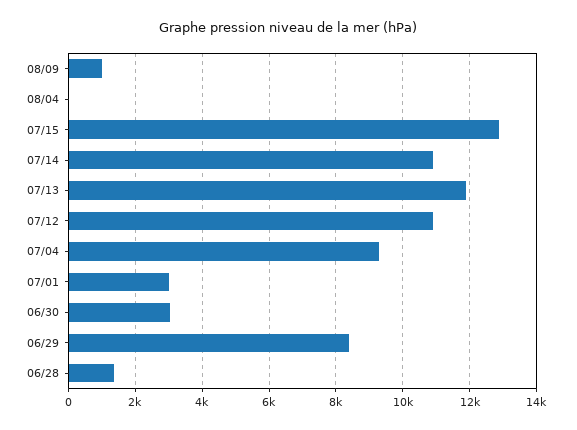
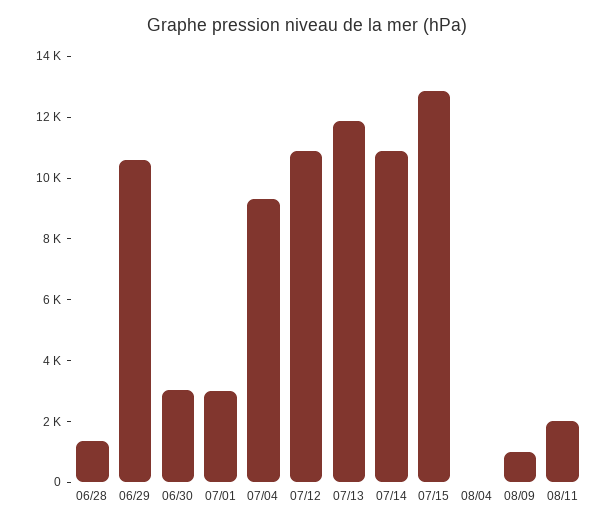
06/29: 8400 -> 10500
08/11: none -> 2000

